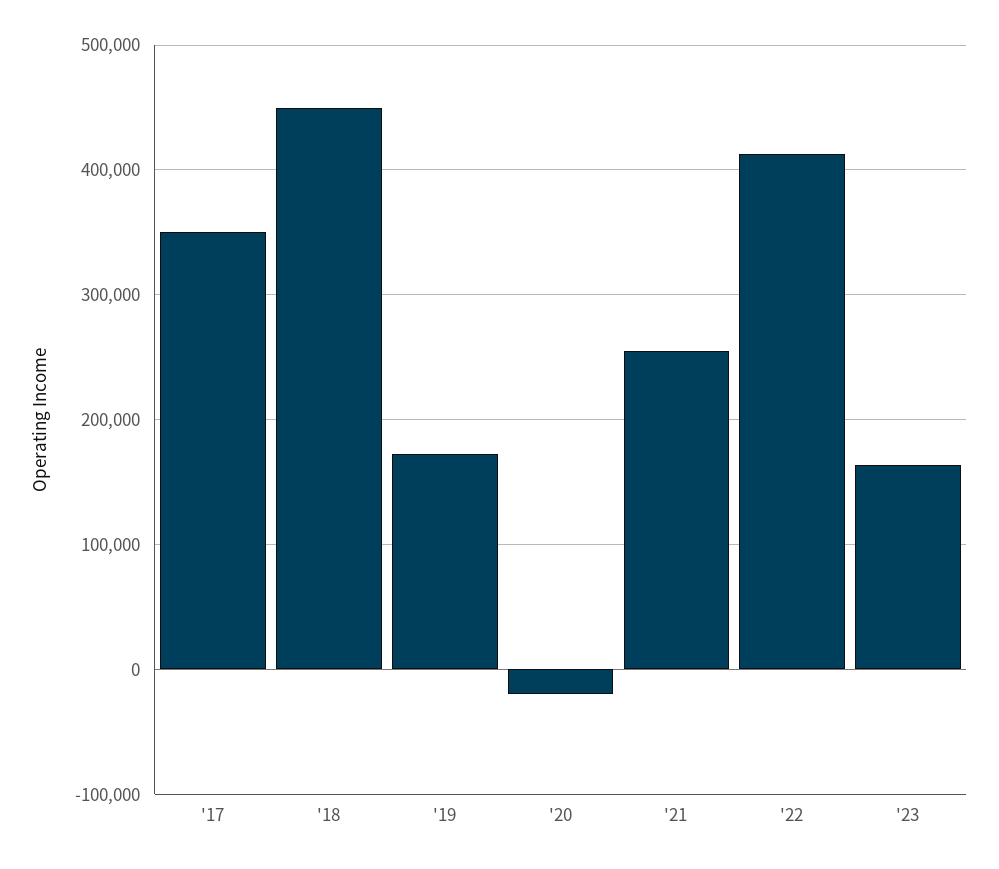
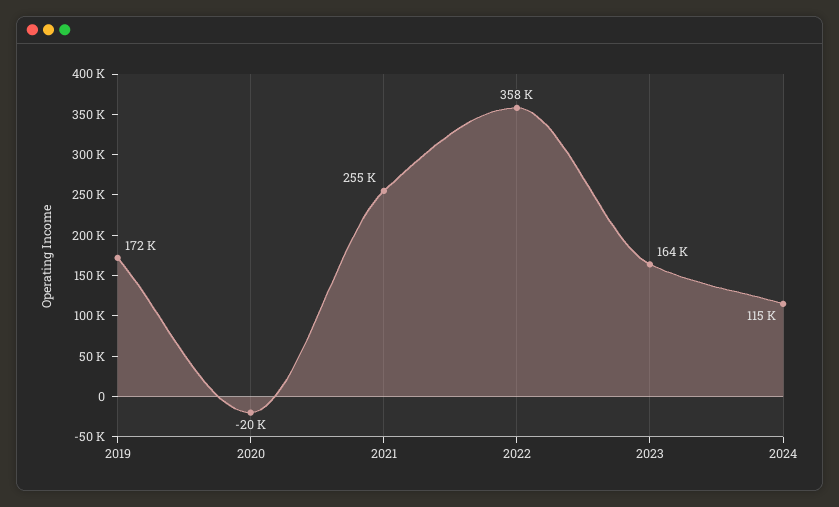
'17: 350000 -> none
'18: 450000 -> none
'22: 410000 -> 358000
2024: none -> 115000

